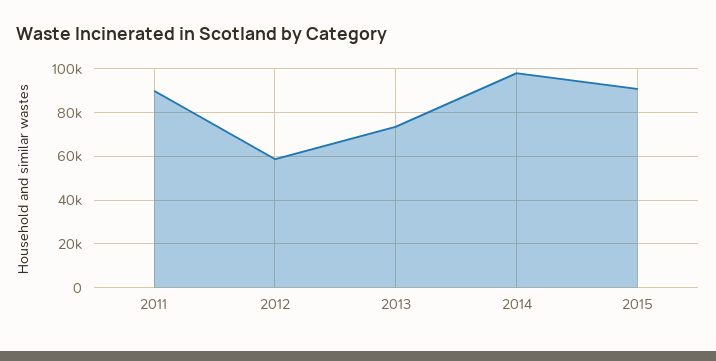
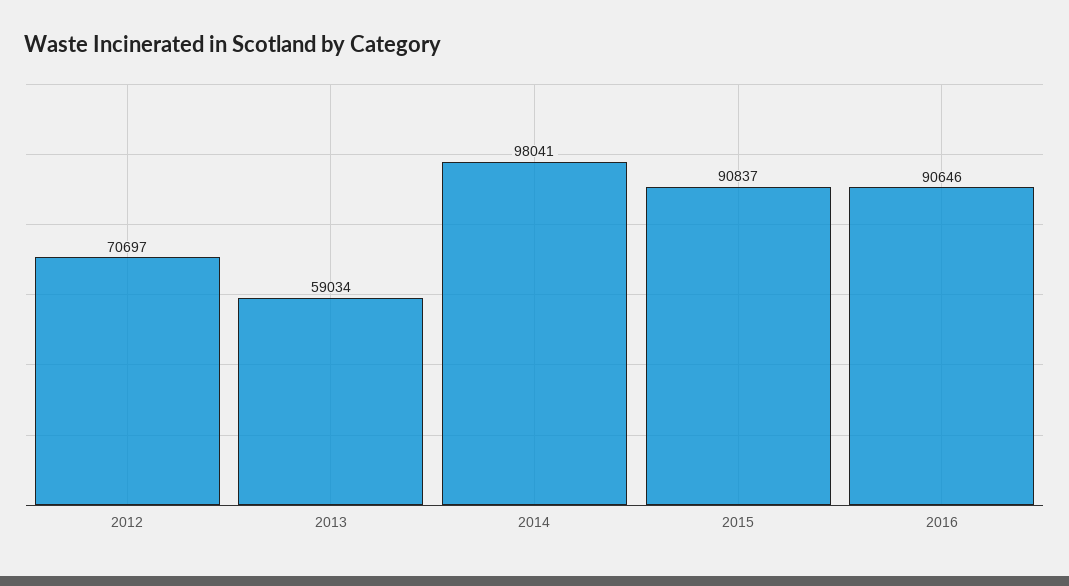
2011: 90000 -> none
2012: 60000 -> 70697
2013: 75000 -> 59034
2016: none -> 90646

